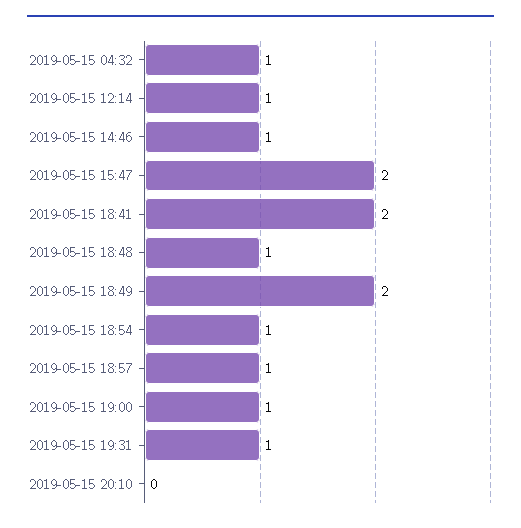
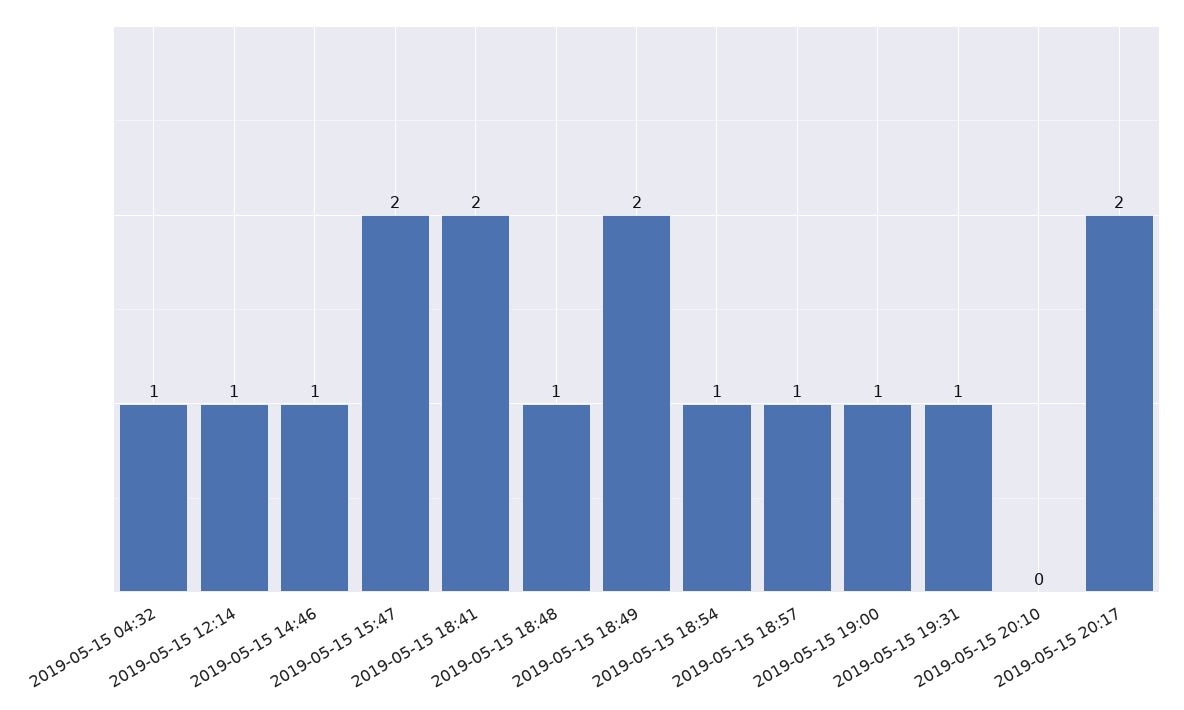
2019-05-15 20:17: none -> 2

